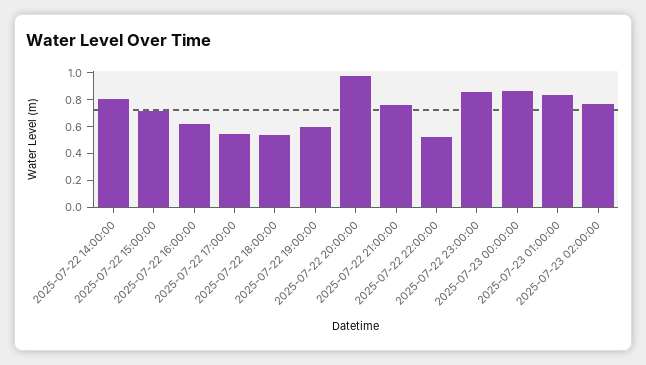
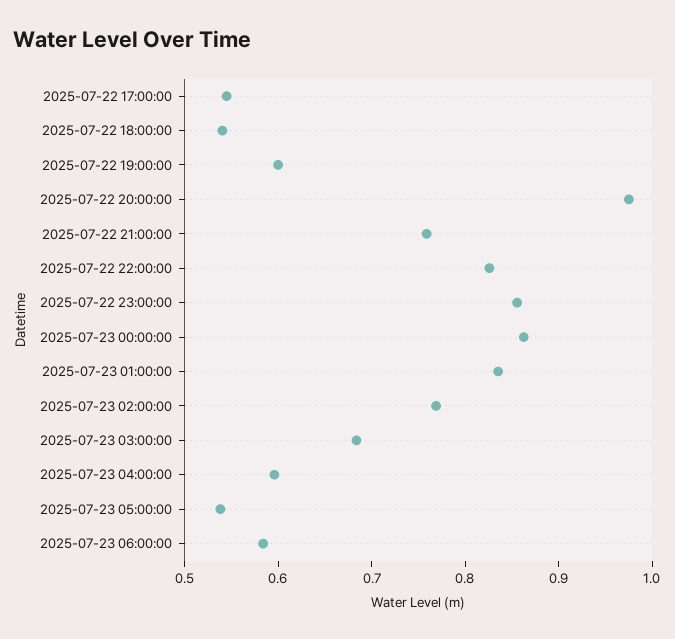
2025-07-22 14:00:00: 0.8 -> none
2025-07-22 15:00:00: 0.7 -> none
2025-07-22 16:00:00: 0.6 -> none
2025-07-22 22:00:00: 0.5 -> 0.82
2025-07-23 03:00:00: none -> 0.68
2025-07-23 04:00:00: none -> 0.6
2025-07-23 05:00:00: none -> 0.54
2025-07-23 06:00:00: none -> 0.58

